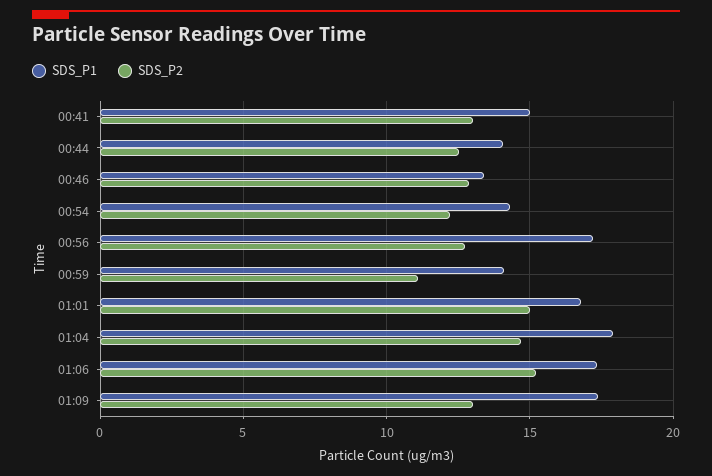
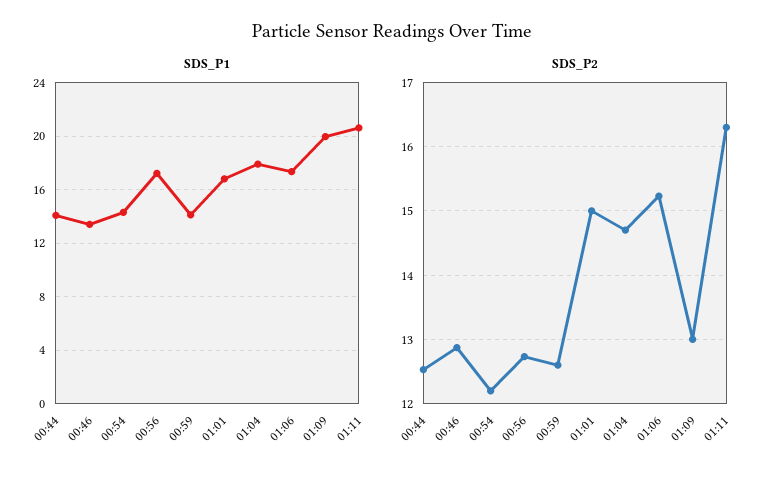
SDS_P1, 00:41: 15 -> none
SDS_P2, 00:41: 13 -> none
SDS_P2, 00:59: 11 -> 12.6
SDS_P1, 01:09: 17.5 -> 20
SDS_P1, 01:11: none -> 20.5
SDS_P2, 01:11: none -> 16.3

